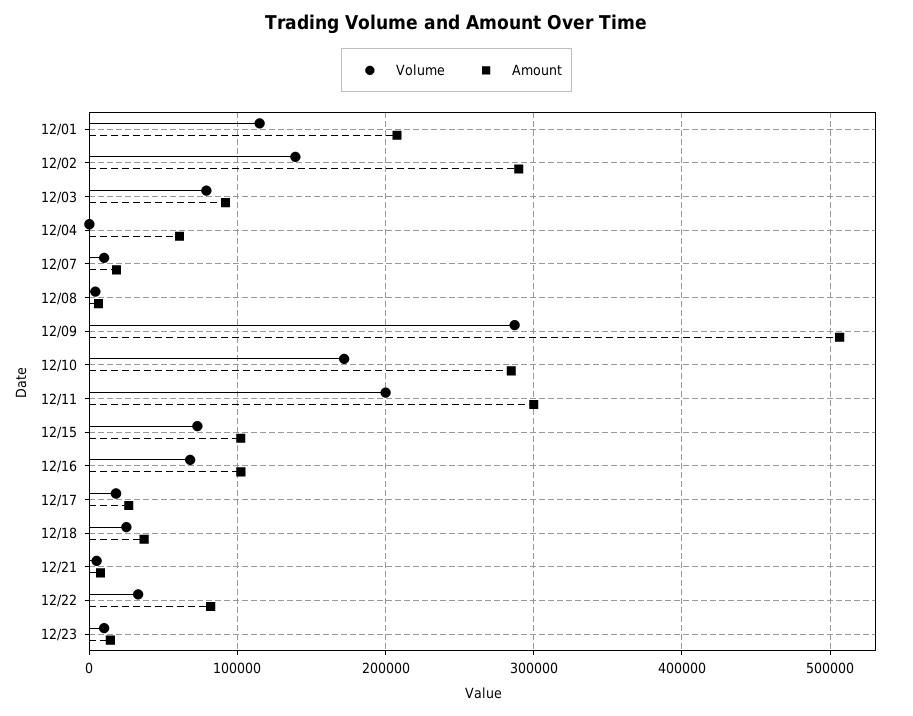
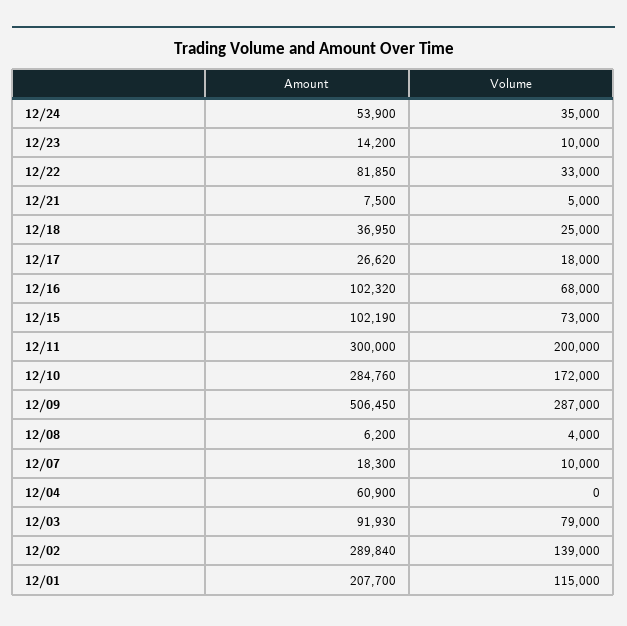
Amount, 12/24: none -> 53900
Volume, 12/24: none -> 35000

